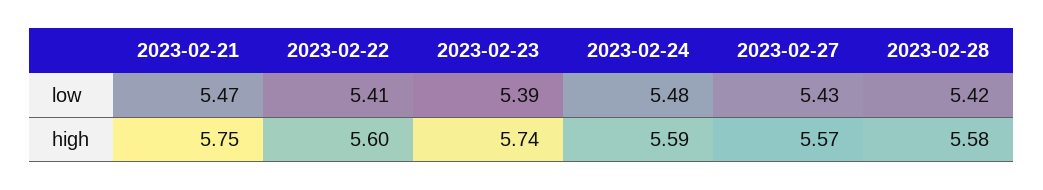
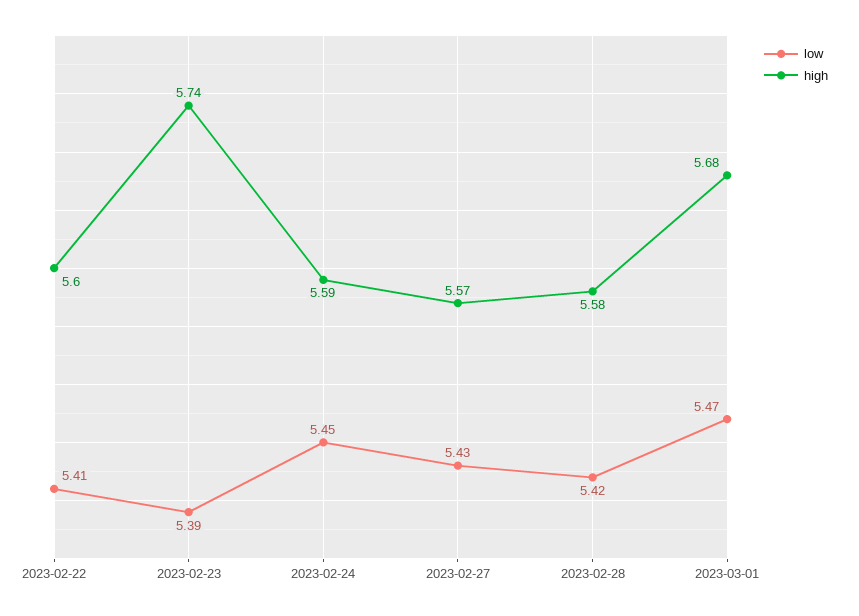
low, 2023-02-21: 5.47 -> none
low, 2023-02-24: 5.48 -> 5.45
high, 2023-02-21: 5.75 -> none
low, 2023-03-01: none -> 5.47
high, 2023-03-01: none -> 5.68

